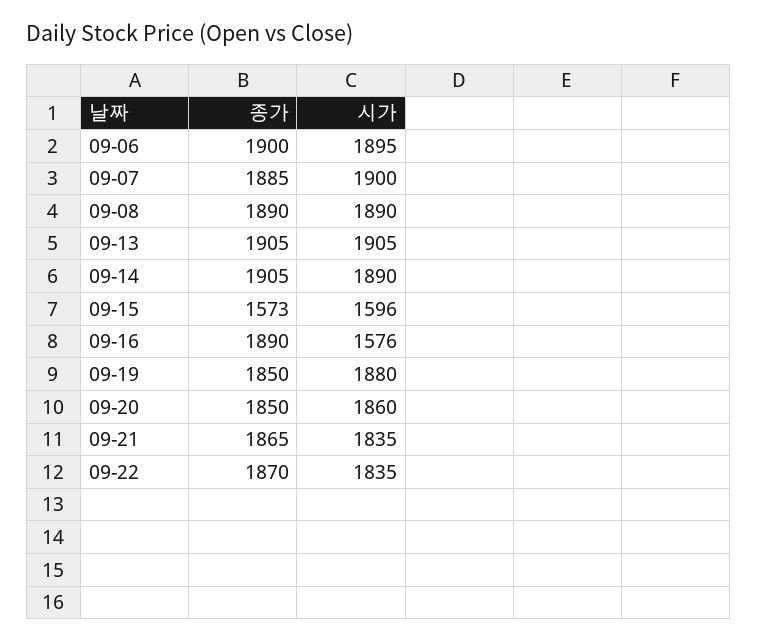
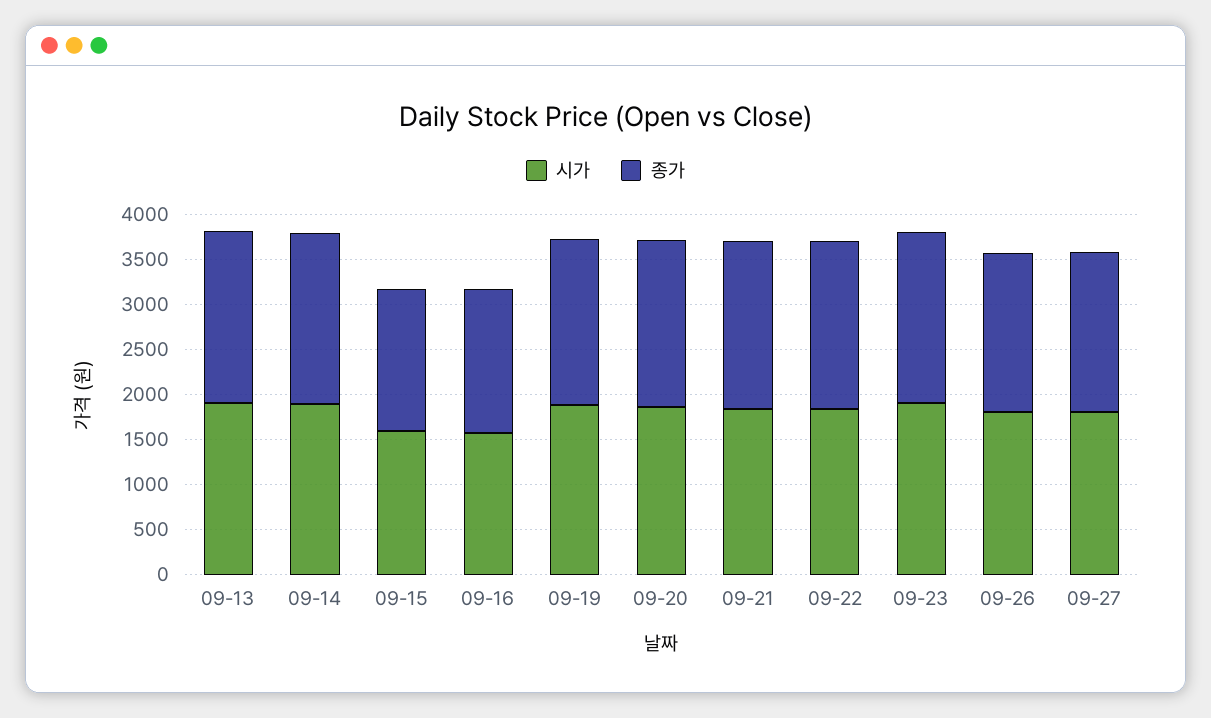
종가, 09-06: 1900 -> none
시가, 09-06: 1895 -> none
종가, 09-07: 1885 -> none
시가, 09-07: 1900 -> none
종가, 09-08: 1890 -> none
시가, 09-08: 1890 -> none
종가, 09-16: 1890 -> 1600
시가, 09-23: none -> 1900
종가, 09-23: none -> 1900
시가, 09-26: none -> 1800
종가, 09-26: none -> 1800
시가, 09-27: none -> 1800
종가, 09-27: none -> 1800

